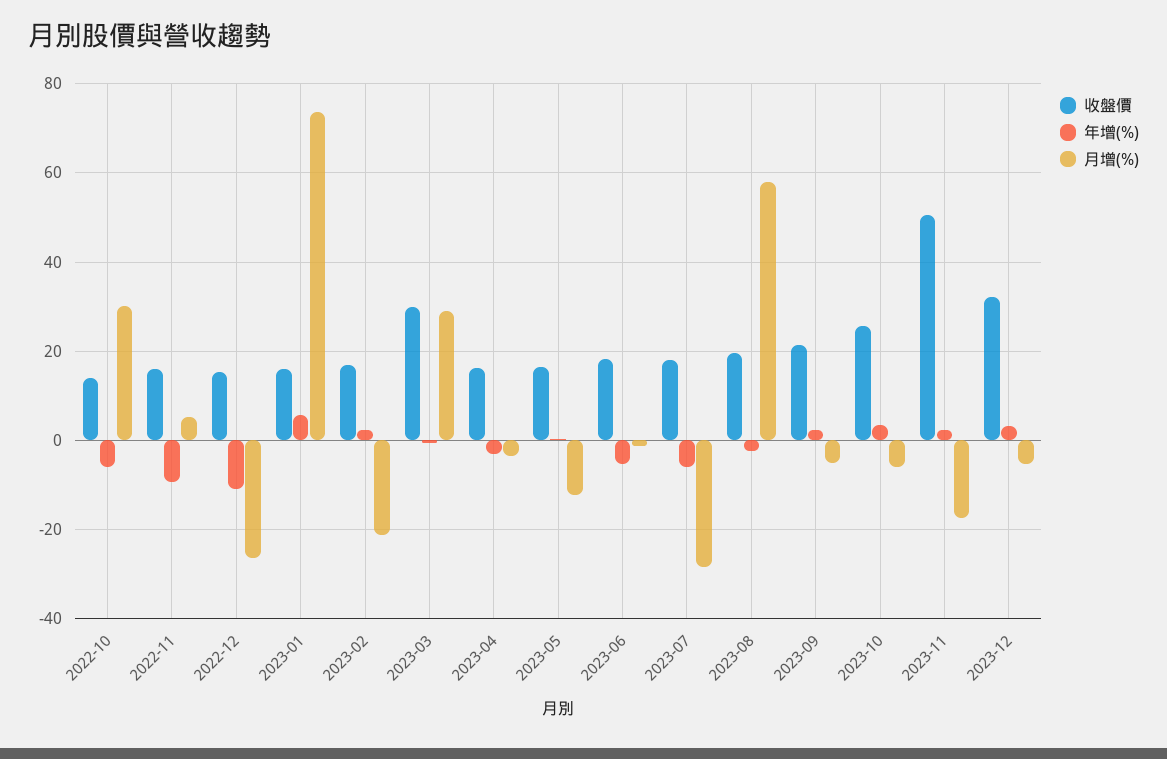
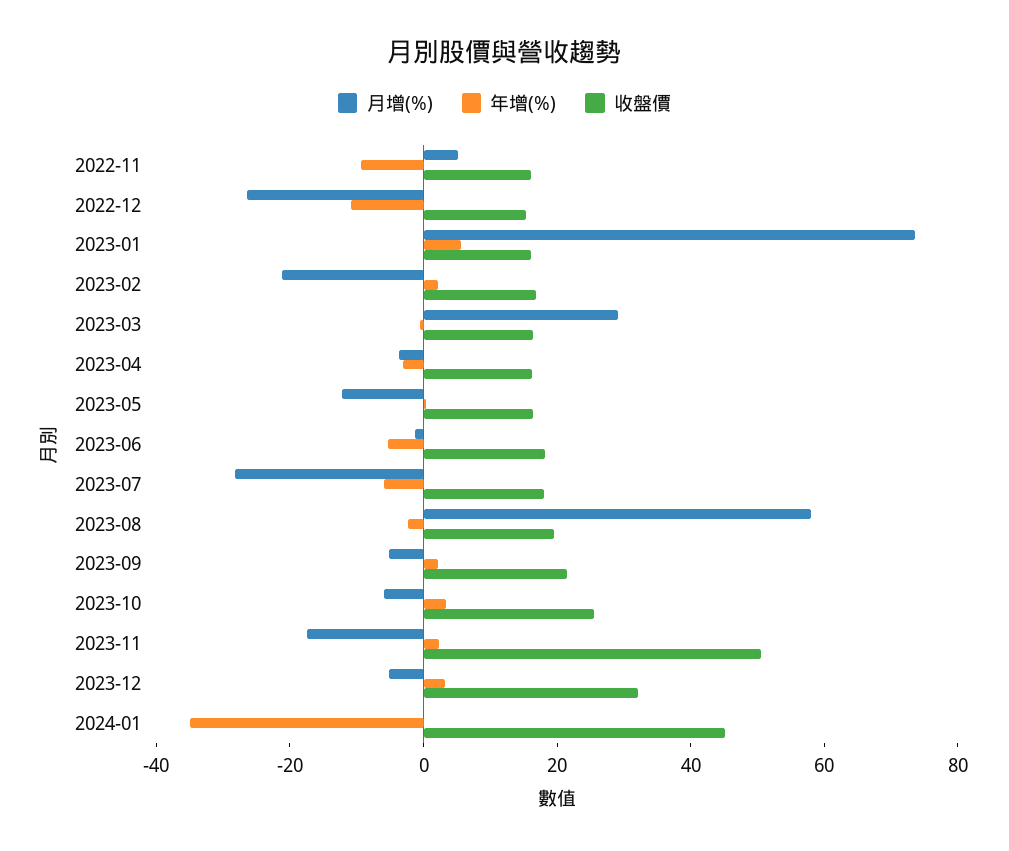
收盤價, 2022-10: 14 -> none
年增(%), 2022-10: -6 -> none
月增(%), 2022-10: 30 -> none
收盤價, 2023-03: 30 -> 15
月增(%), 2024-01: none -> 0
年增(%), 2024-01: none -> -35
收盤價, 2024-01: none -> 45

